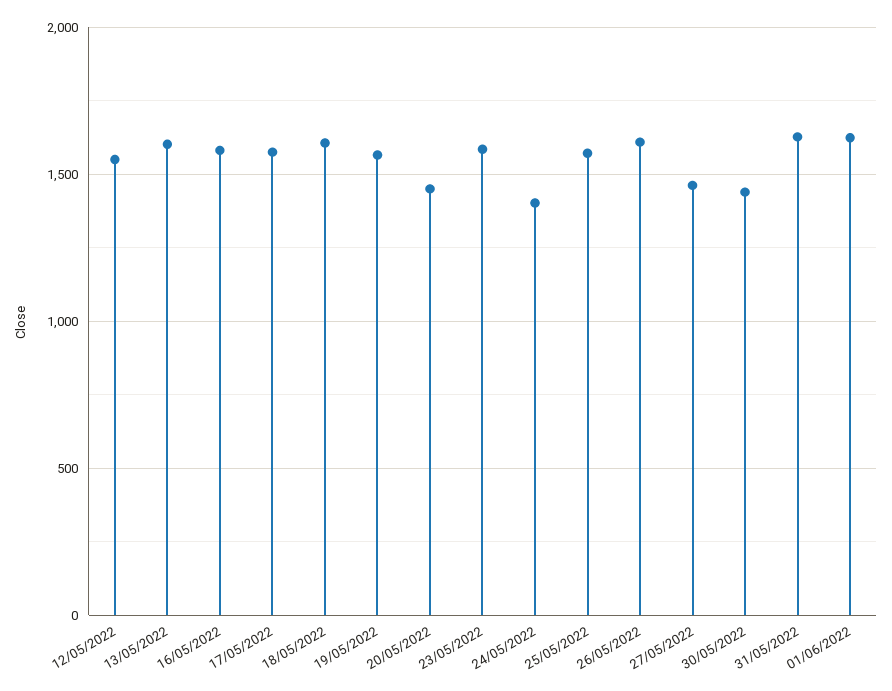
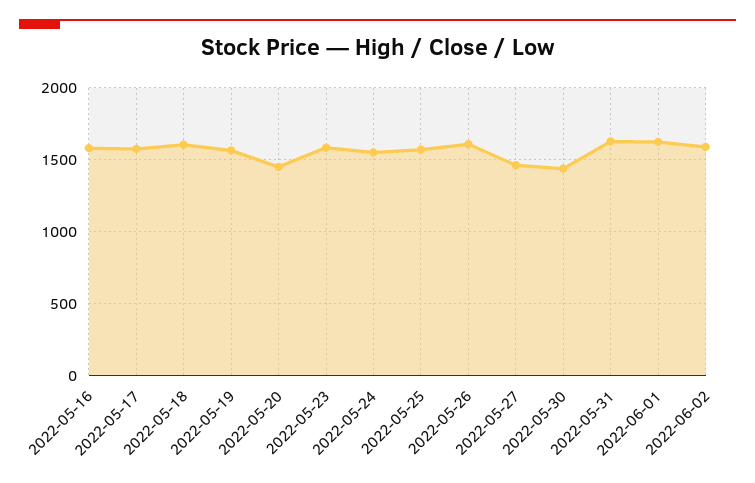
12/05/2022: 1550 -> none
13/05/2022: 1600 -> none
24/05/2022: 1400 -> 1550
2022-06-02: none -> 1600

